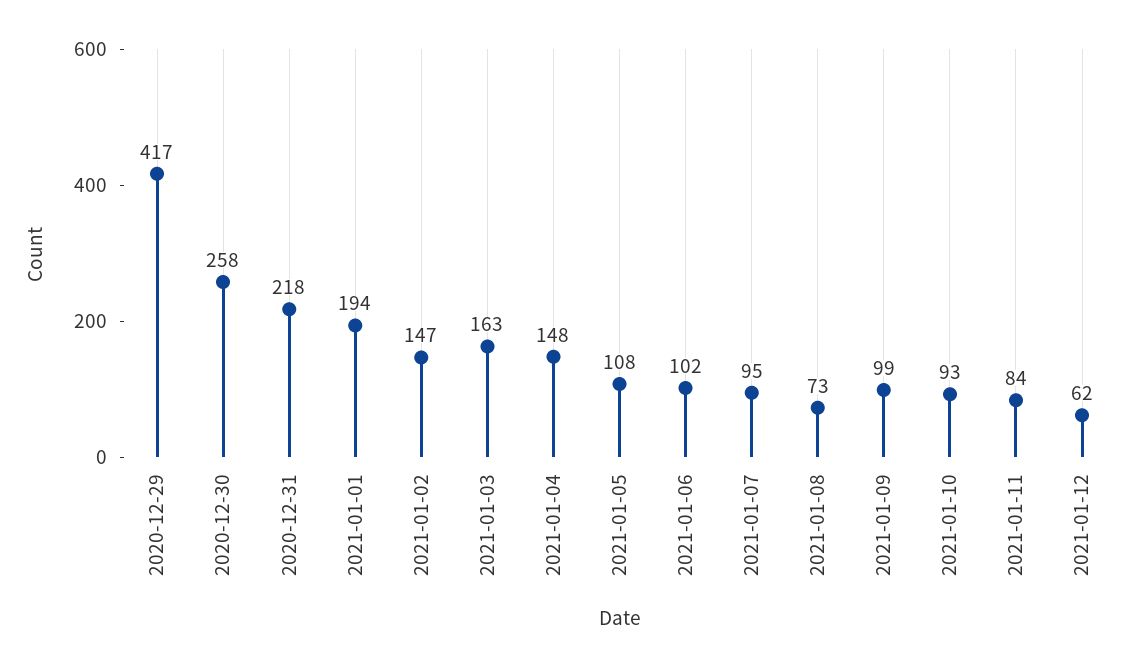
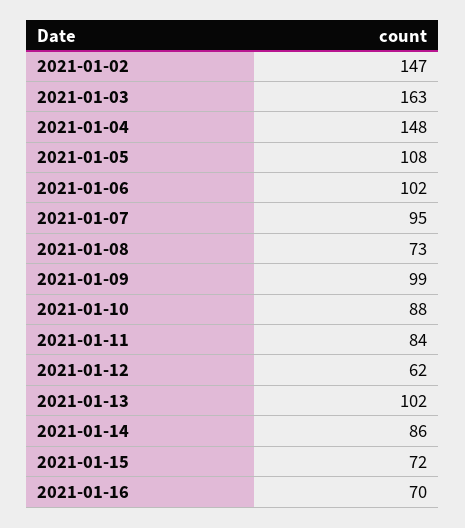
2020-12-29: 417 -> none
2020-12-30: 258 -> none
2020-12-31: 218 -> none
2021-01-01: 194 -> none
2021-01-10: 93 -> 88
2021-01-13: none -> 102
2021-01-14: none -> 86
2021-01-15: none -> 72
2021-01-16: none -> 70

